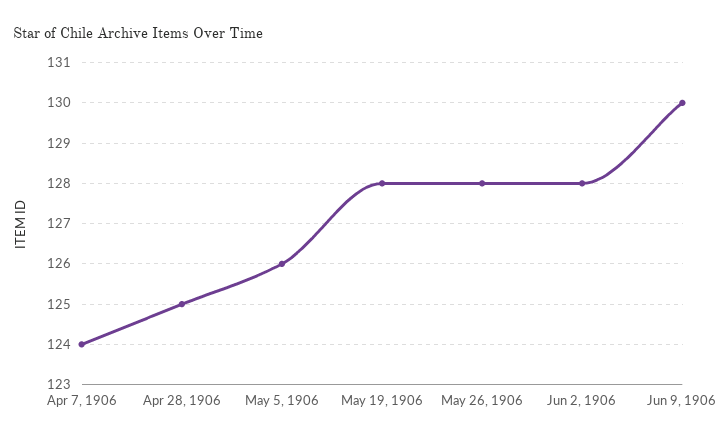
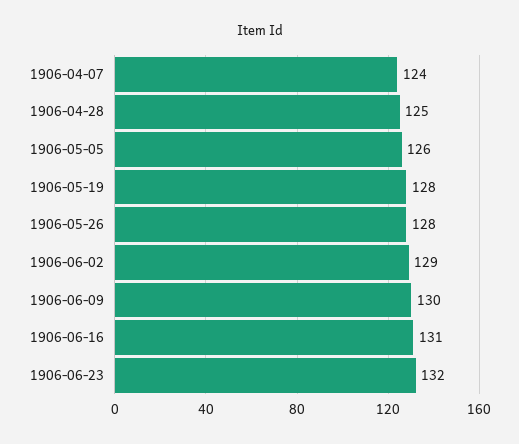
Jun 2, 1906: 128 -> 129
1906-06-16: none -> 131
1906-06-23: none -> 132

